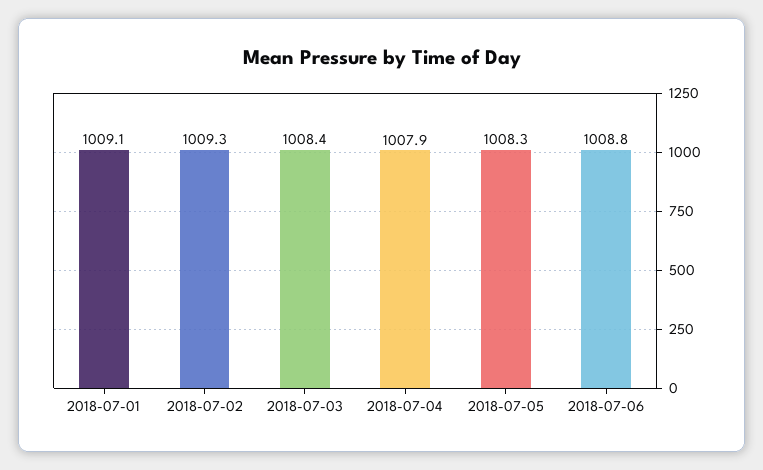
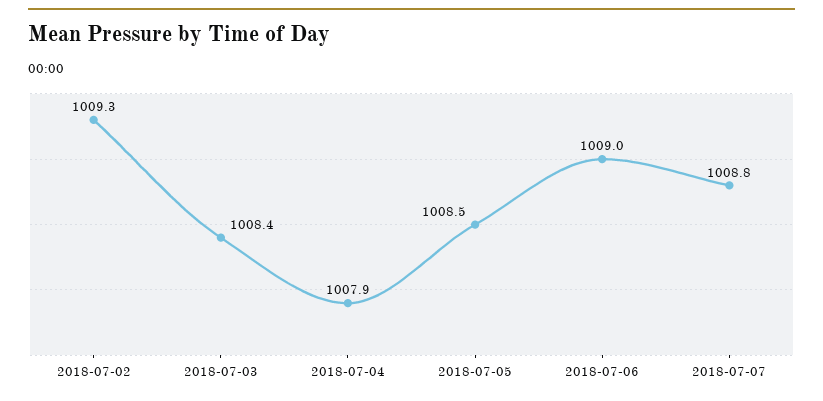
2018-07-01: 1009.1 -> none
2018-07-05: 1008.3 -> 1008.5
2018-07-06: 1008.8 -> 1009
2018-07-07: none -> 1008.8

